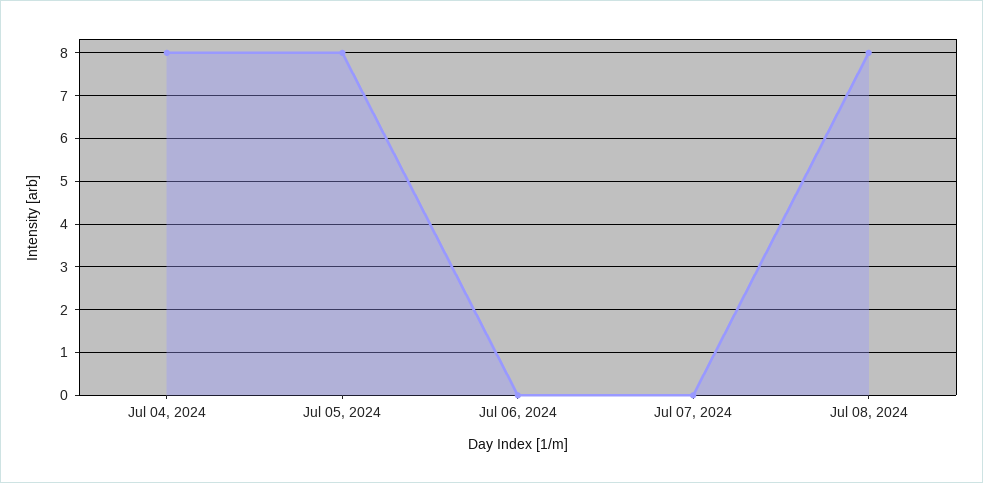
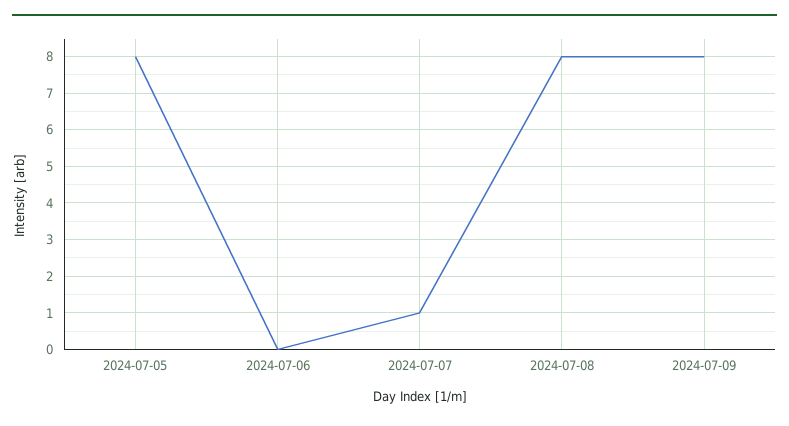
Jul 04, 2024: 8 -> none
Jul 07, 2024: 0 -> 1
2024-07-09: none -> 8

